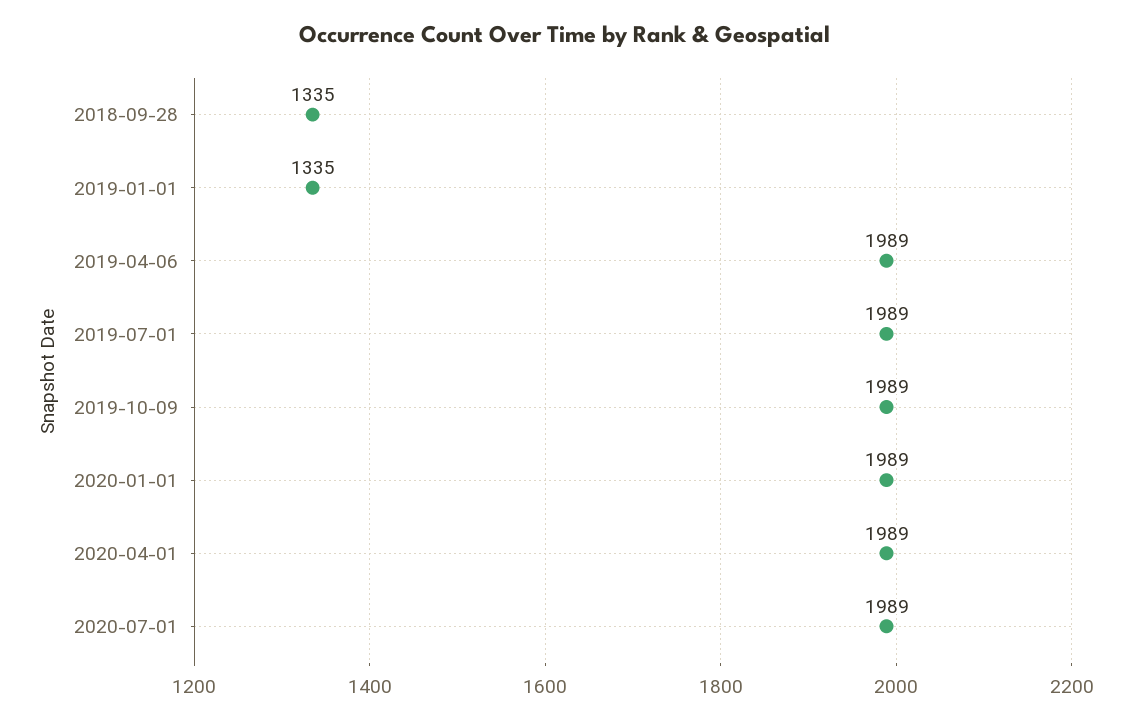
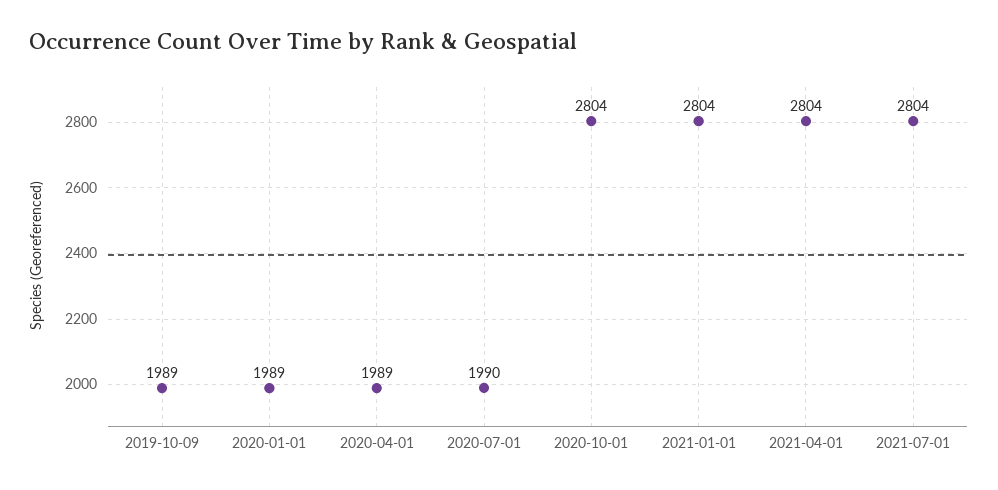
2018-09-28: 1335 -> none
2019-01-01: 1335 -> none
2019-04-06: 1989 -> none
2019-07-01: 1989 -> none
2020-07-01: 1989 -> 1990
2020-10-01: none -> 2804
2021-01-01: none -> 2804
2021-04-01: none -> 2804
2021-07-01: none -> 2804

